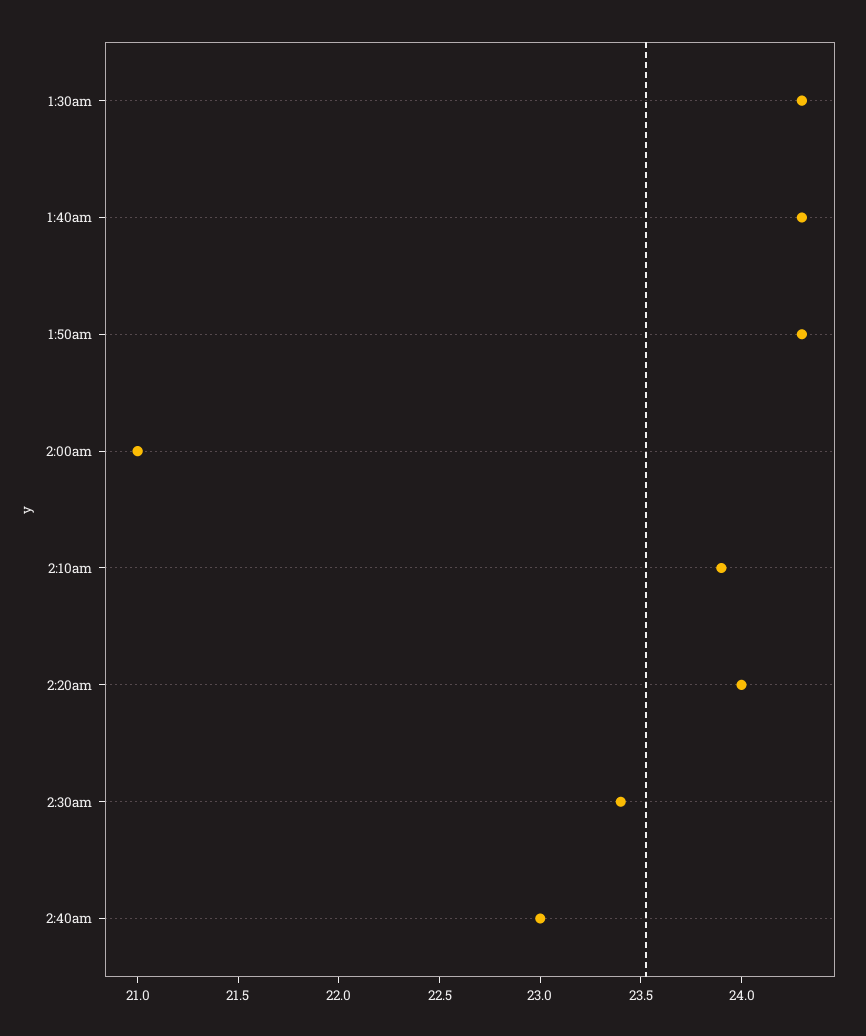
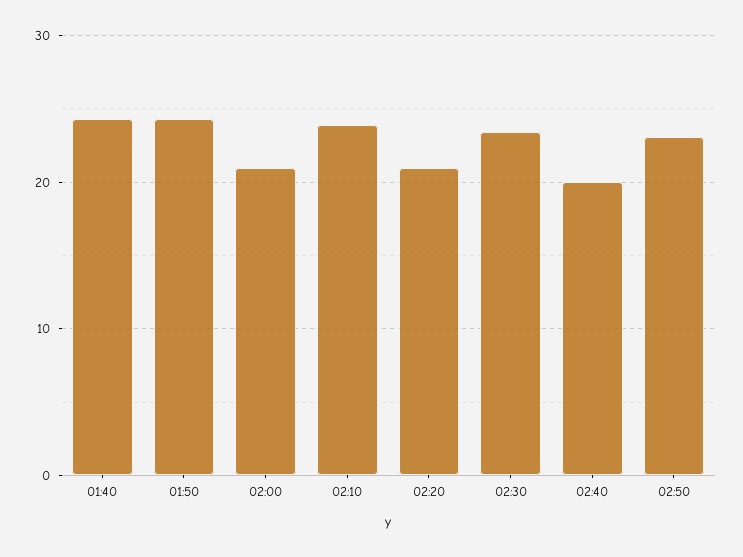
1:30am: 24.3 -> none
2:20am: 24 -> 21
2:40am: 23 -> 20
02:50: none -> 23

